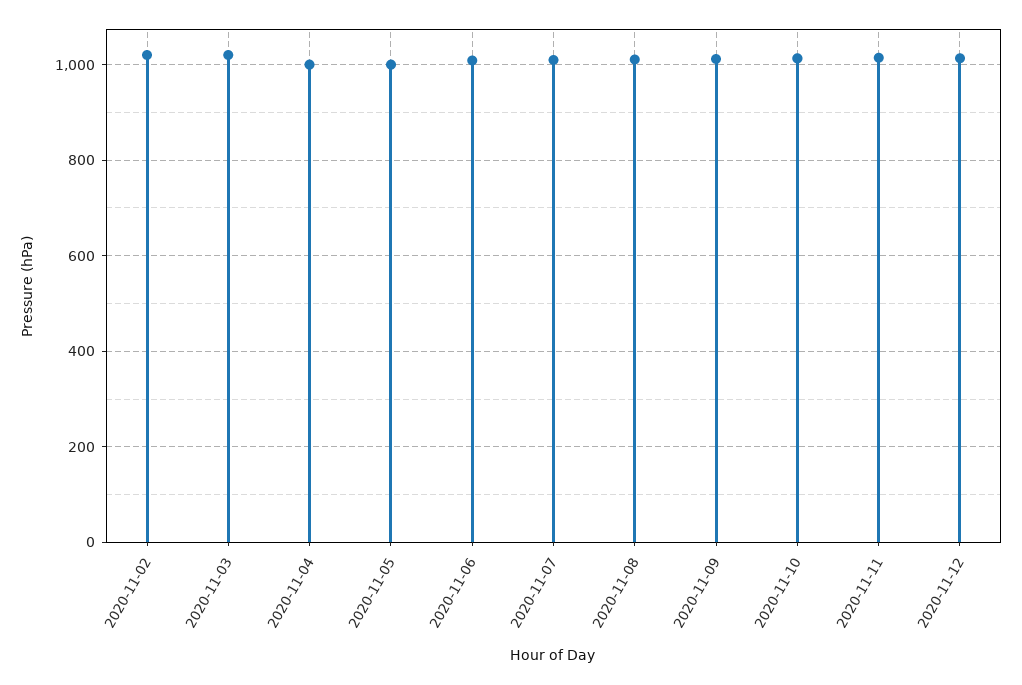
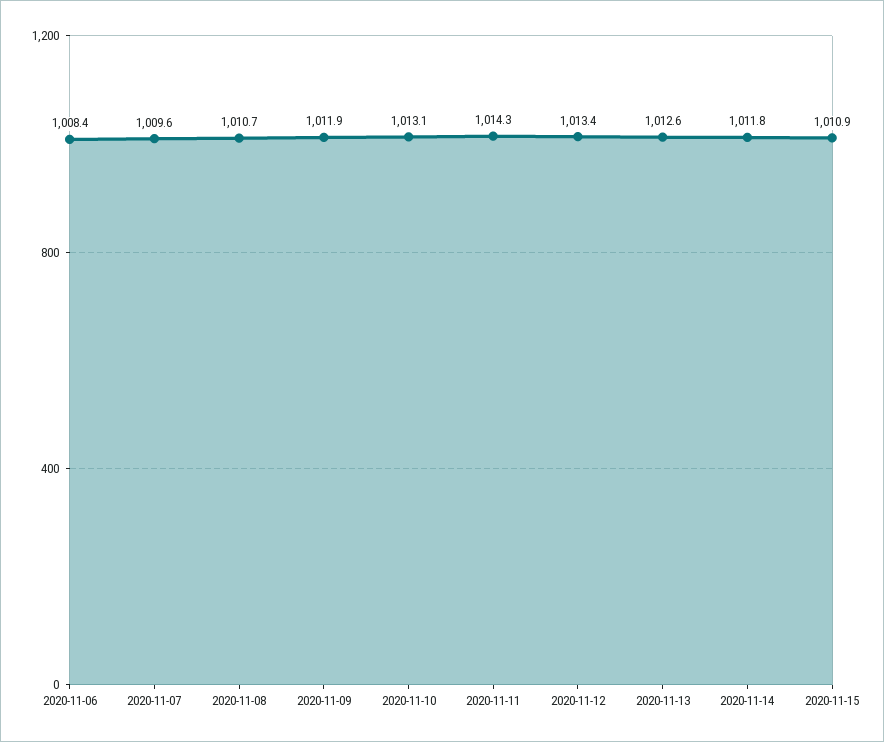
2020-11-02: 1020 -> none
2020-11-03: 1020 -> none
2020-11-04: 1000 -> none
2020-11-05: 1000 -> none
2020-11-13: none -> 1012.6
2020-11-14: none -> 1011.8
2020-11-15: none -> 1010.9

